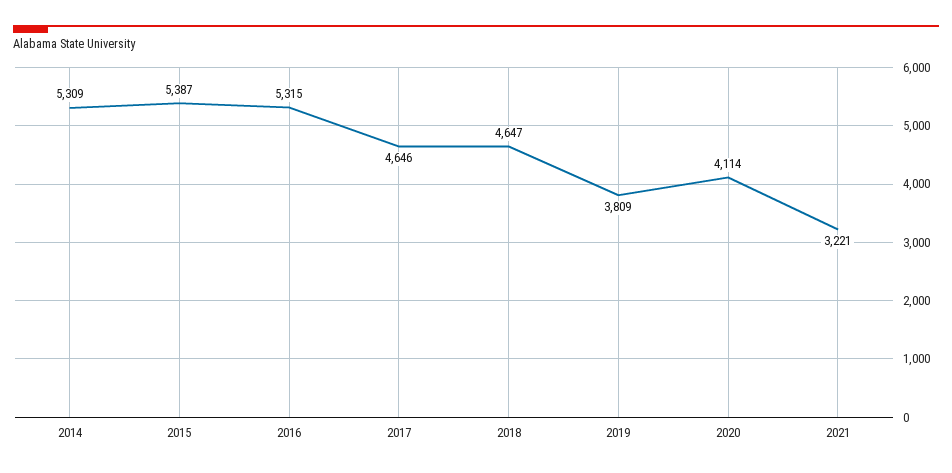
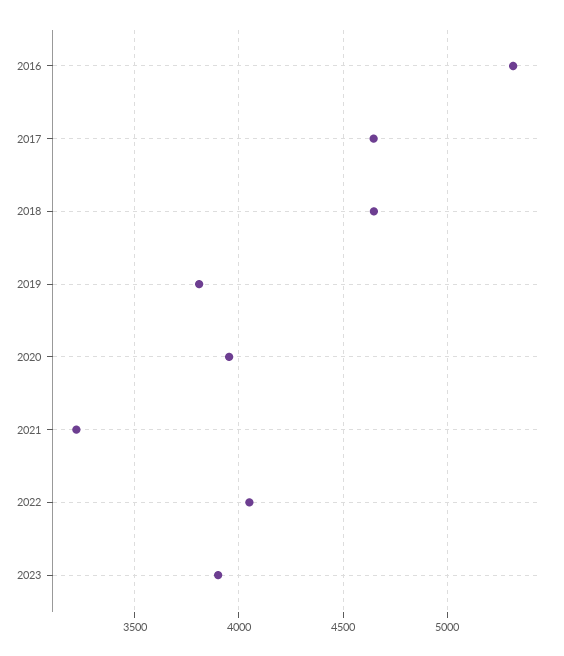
2014: 5309 -> none
2015: 5387 -> none
2020: 4114 -> 3950
2022: none -> 4050
2023: none -> 3900

